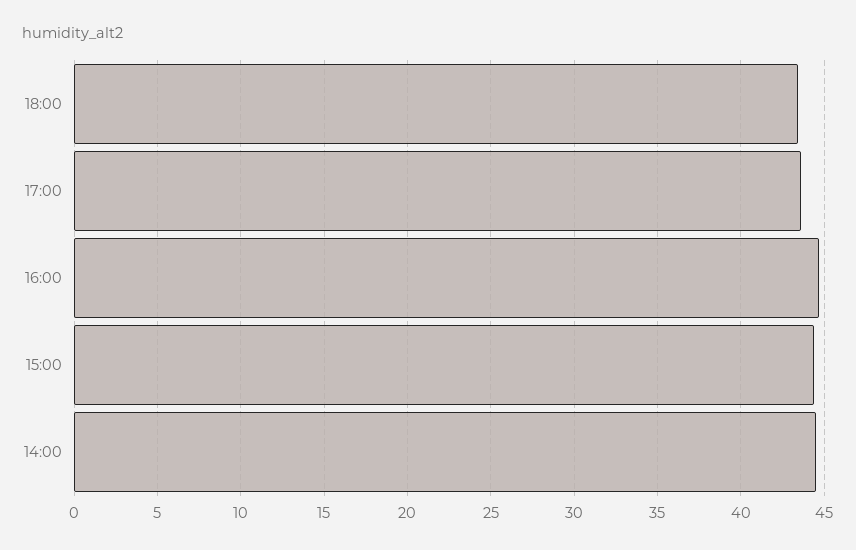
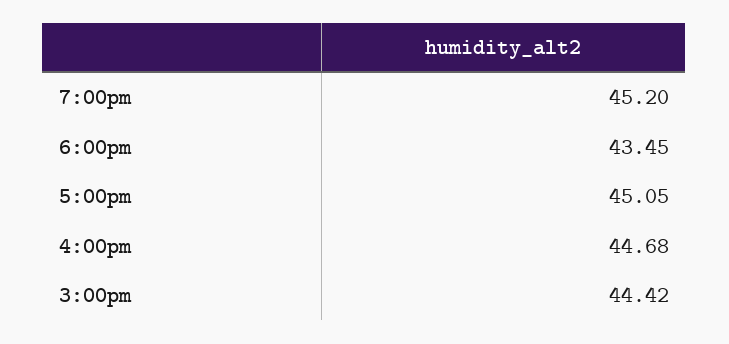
17:00: 43.5 -> 45.05
14:00: 44.5 -> none
7:00pm: none -> 45.2

